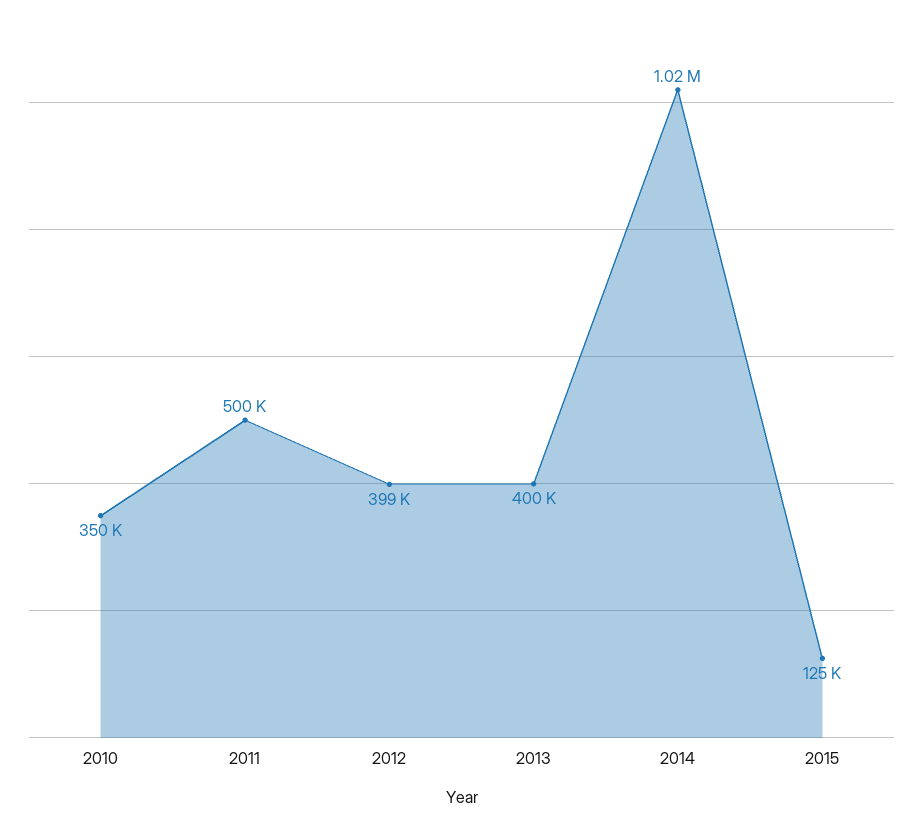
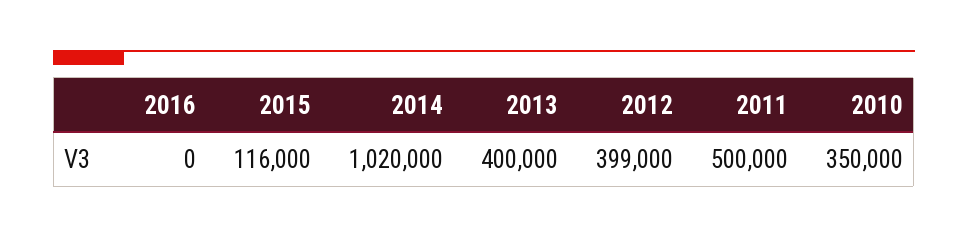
2015: 125000 -> 116000
2016: none -> 0

